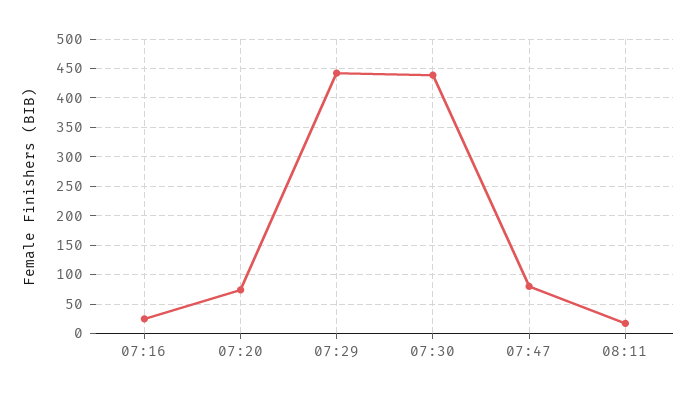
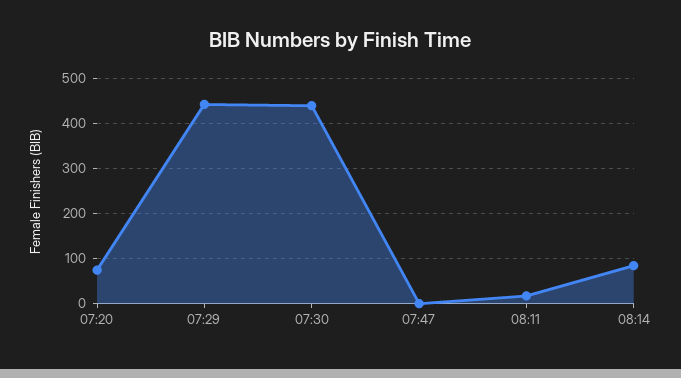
07:16: 25 -> none
07:47: 75 -> 0
08:14: none -> 80

